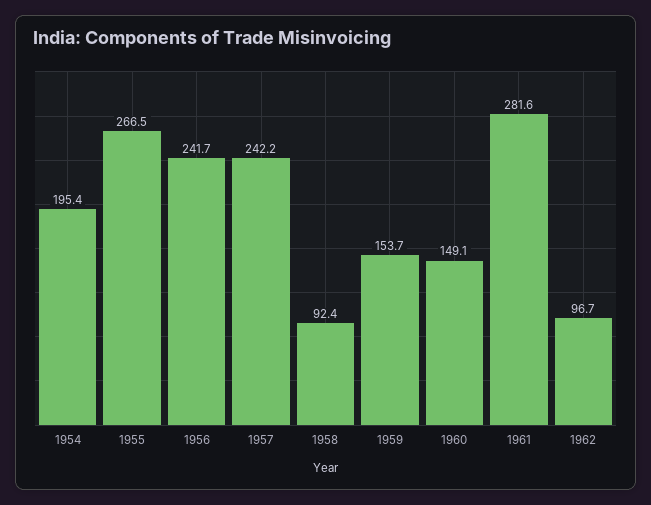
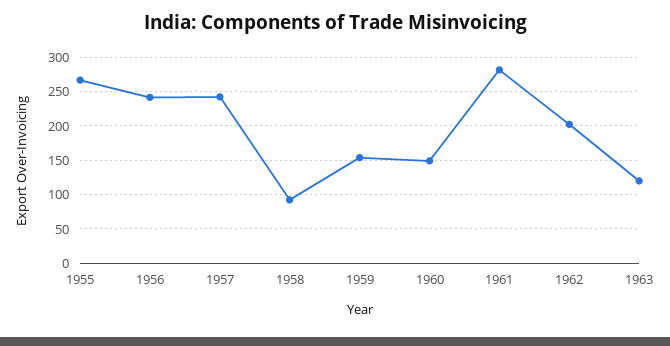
1954: 195.4 -> none
1962: 96.7 -> 200
1963: none -> 120

